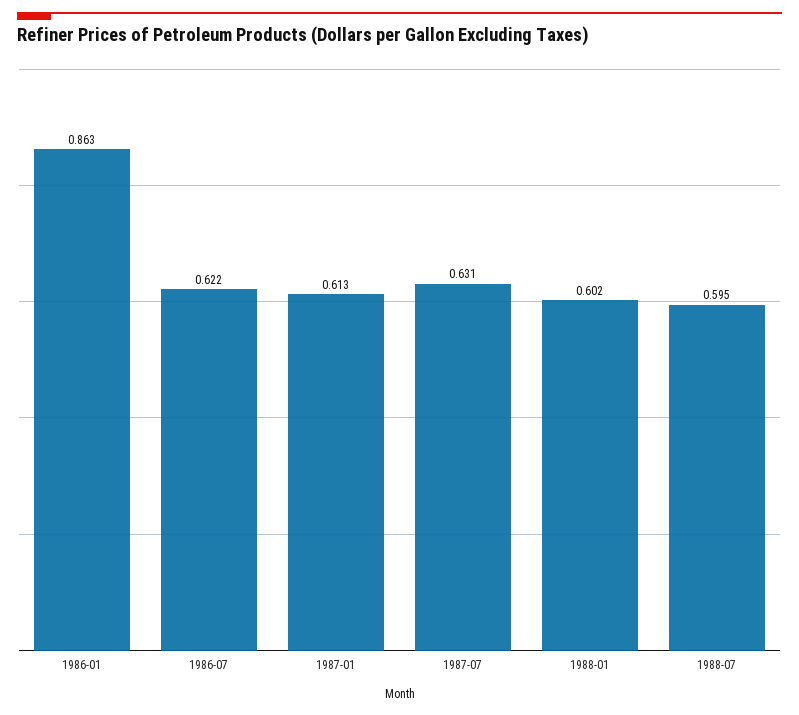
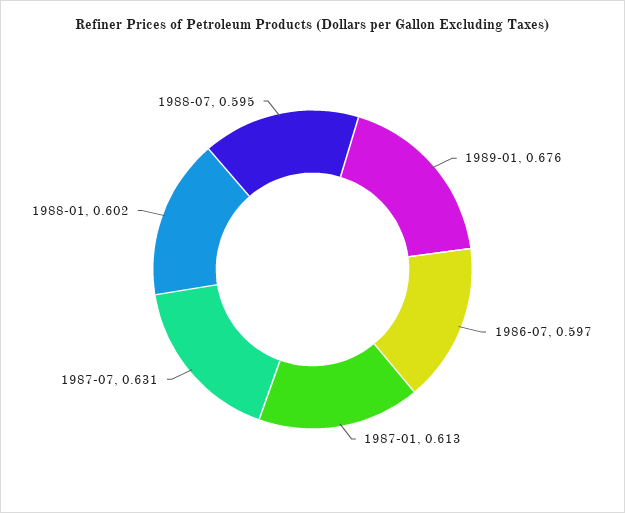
1986-01: 0.863 -> none
1986-07: 0.622 -> 0.597
1989-01: none -> 0.676

